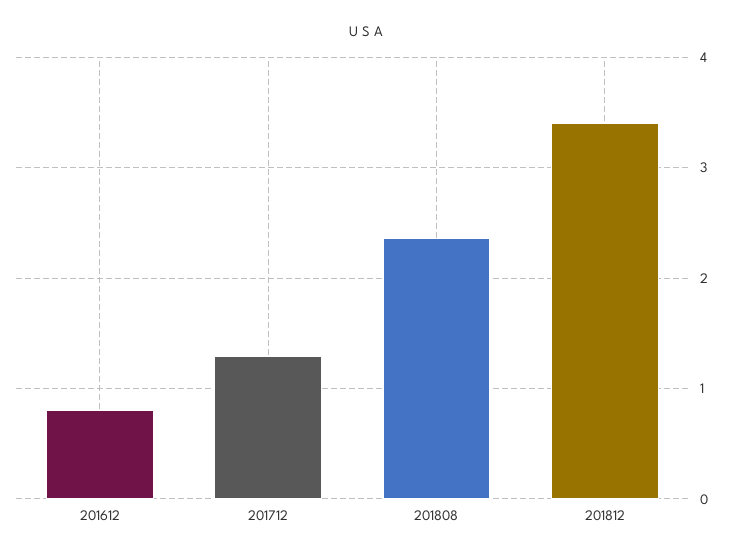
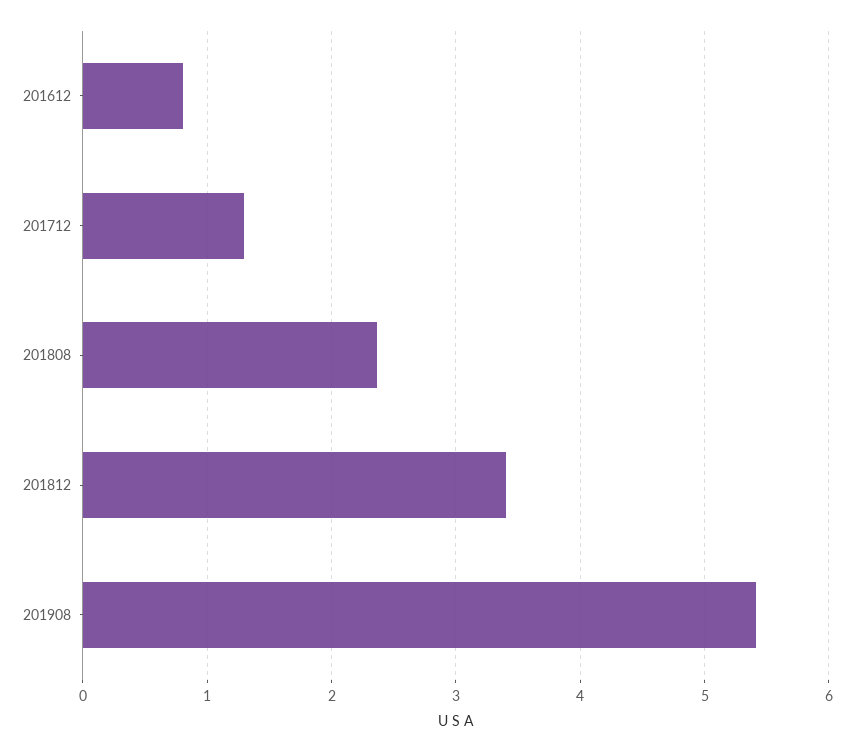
201908: none -> 5.4

